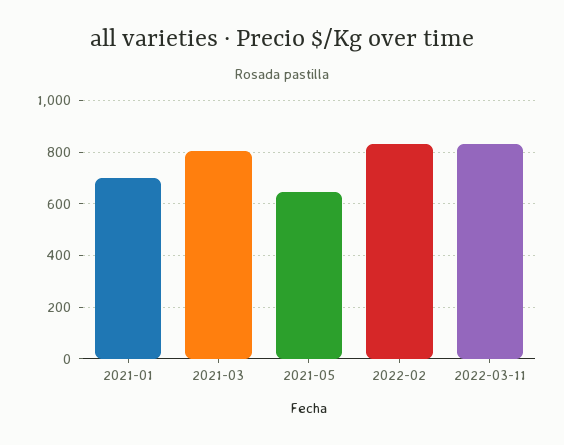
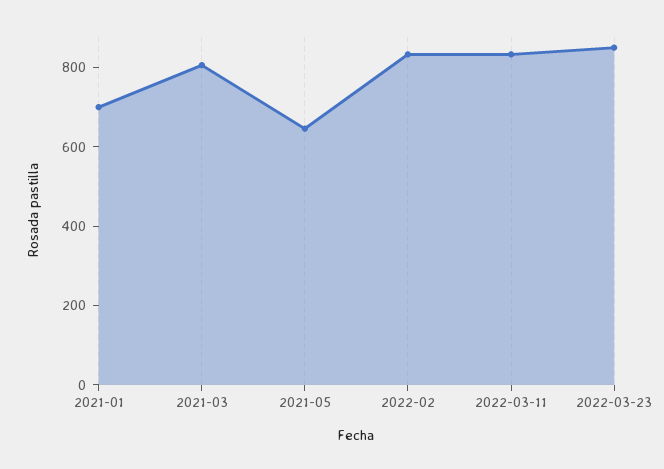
2022-03-23: none -> 850

